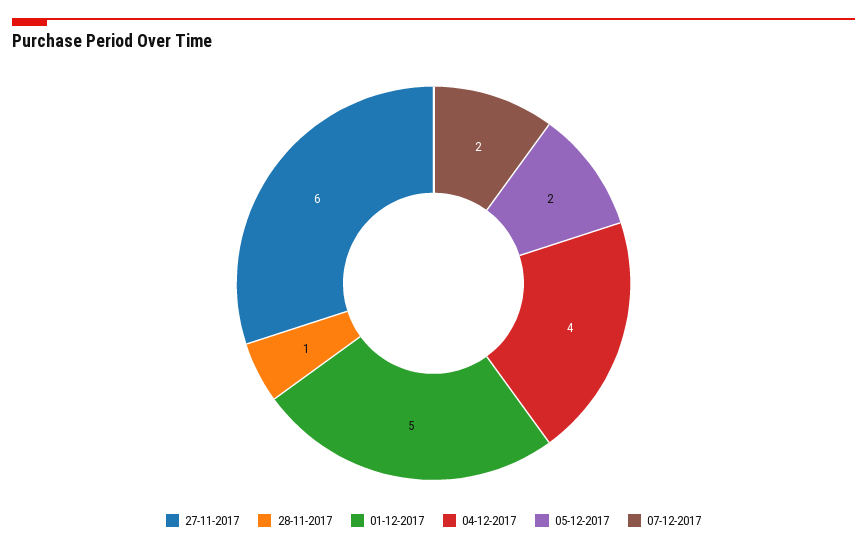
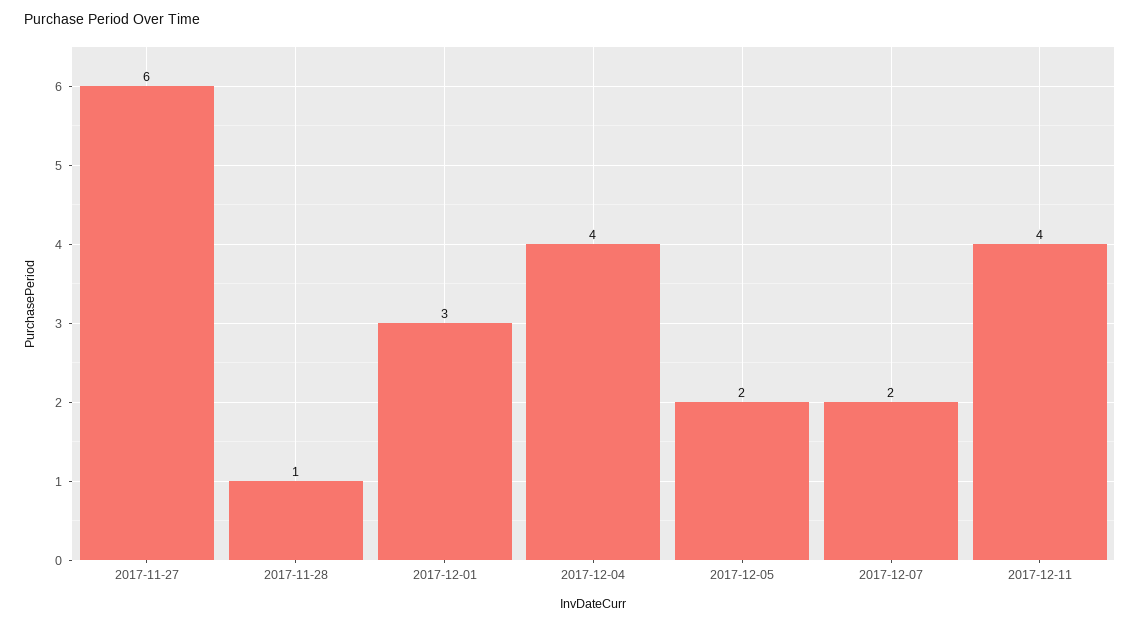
01-12-2017: 5 -> 3
2017-12-11: none -> 4

